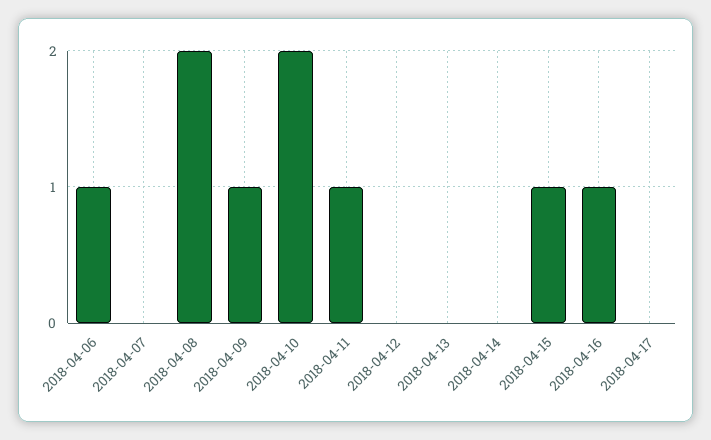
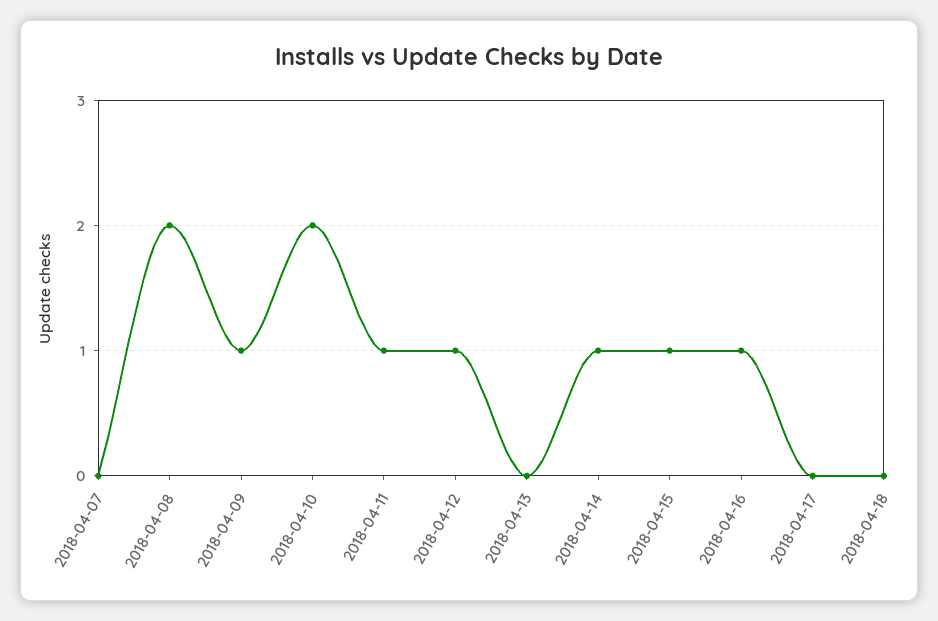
2018-04-06: 1 -> none
2018-04-12: 0 -> 1
2018-04-14: 0 -> 1
2018-04-18: none -> 0

